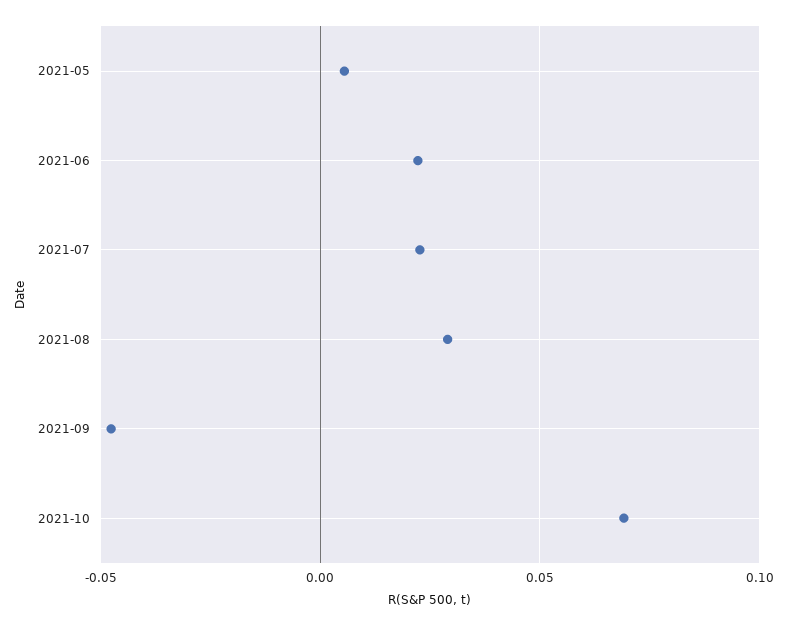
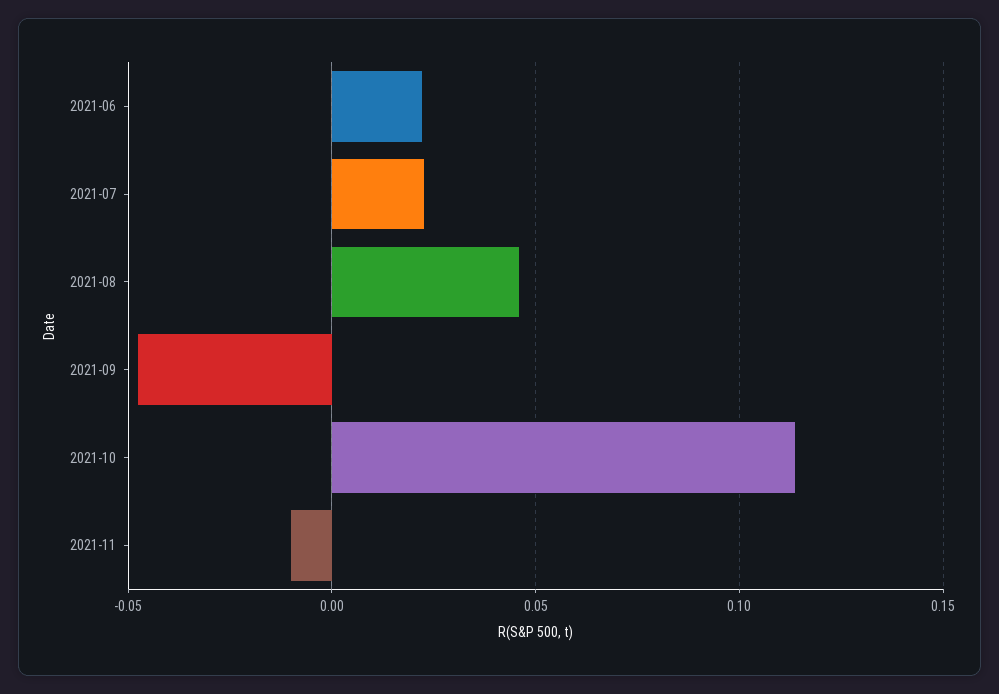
2021-05: 0.005 -> none
2021-08: 0.03 -> 0.045
2021-10: 0.07 -> 0.115
2021-11: none -> -0.01

